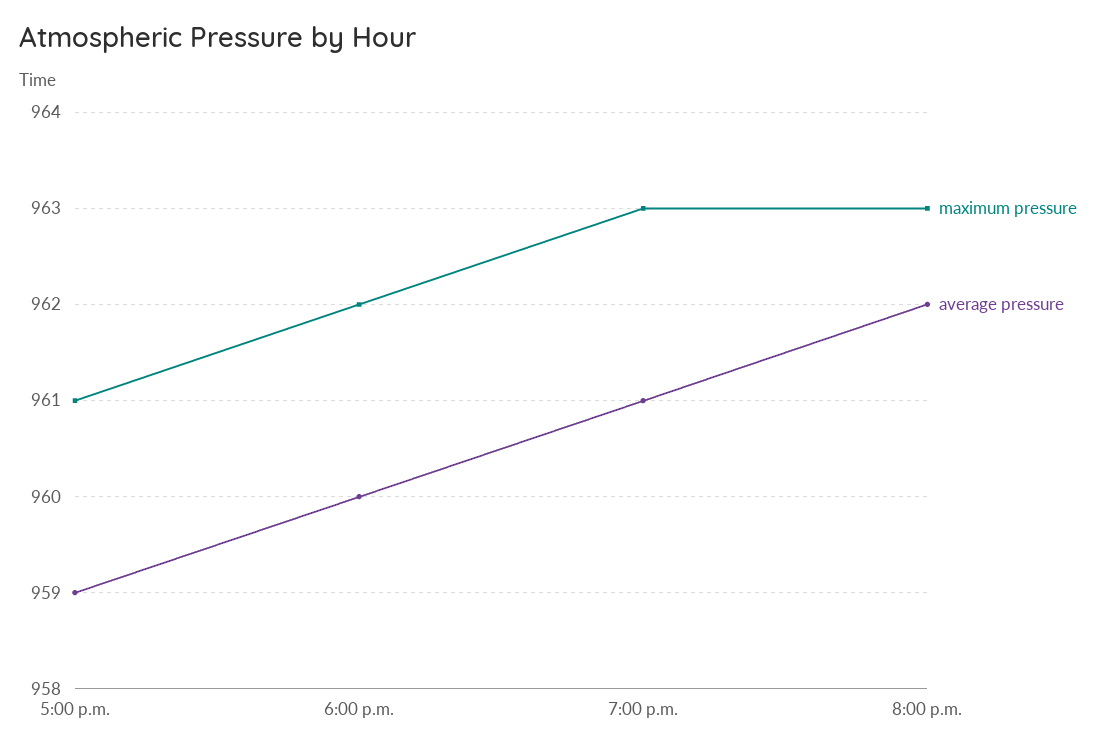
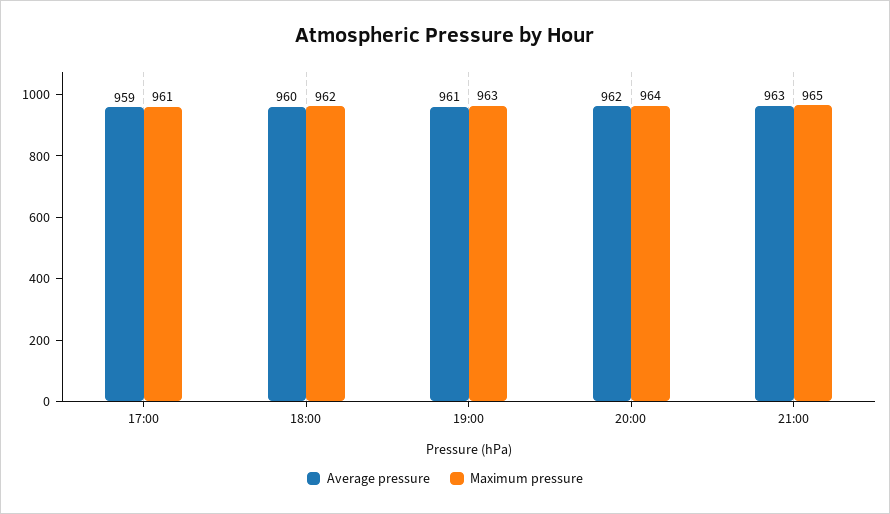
maximum pressure, 8:00 p.m.: 963 -> 964
average pressure, 21:00: none -> 963
maximum pressure, 21:00: none -> 965

